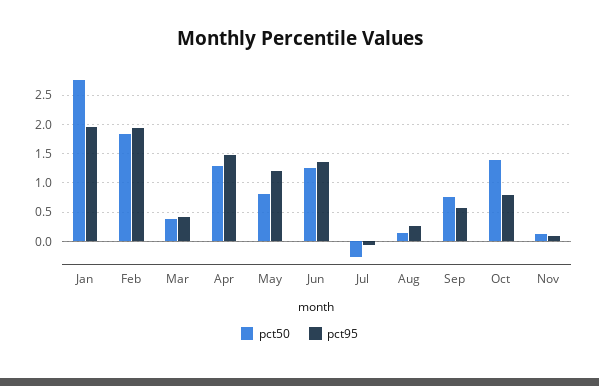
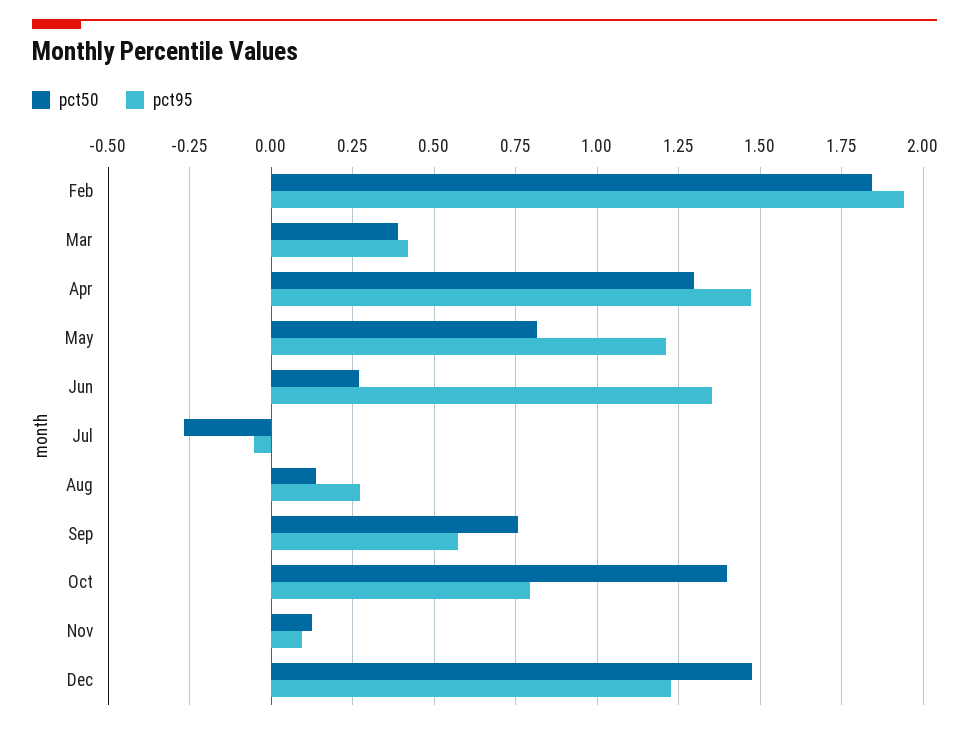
pct50, Jan: 2.75 -> none
pct95, Jan: 2 -> none
pct50, Jun: 1.25 -> 0.275
pct50, Dec: none -> 1.475
pct95, Dec: none -> 1.225

